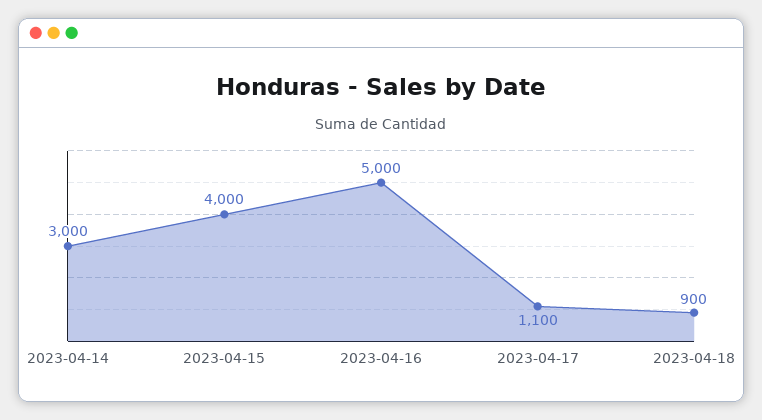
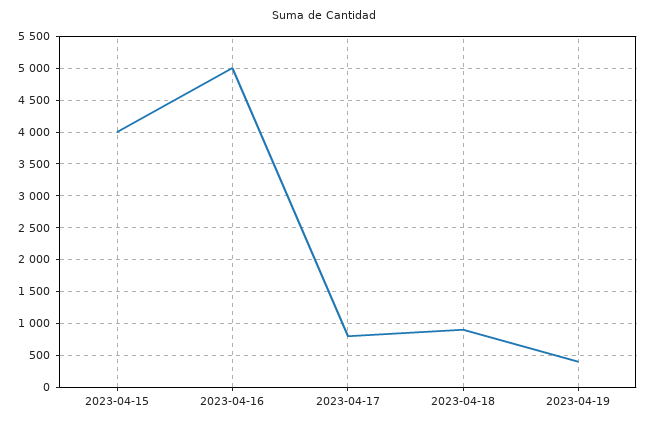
2023-04-14: 3000 -> none
2023-04-17: 1100 -> 800
2023-04-19: none -> 400

